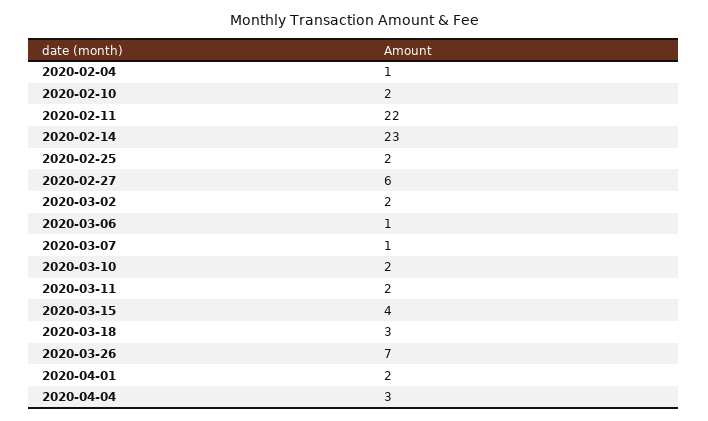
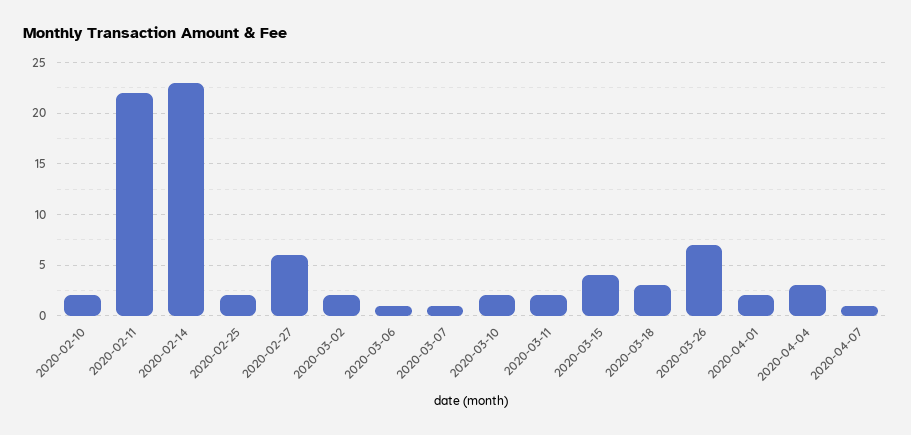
2020-02-04: 1 -> none
2020-04-07: none -> 1

